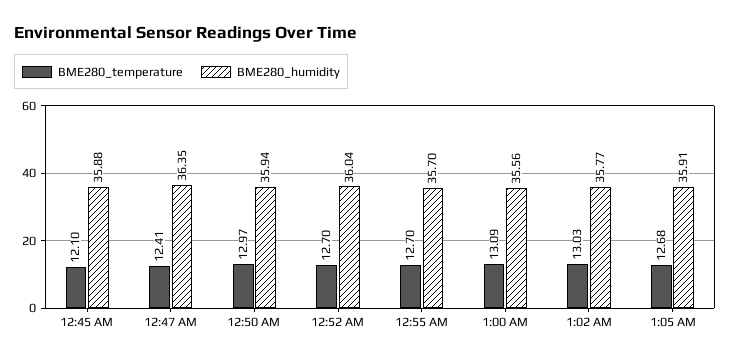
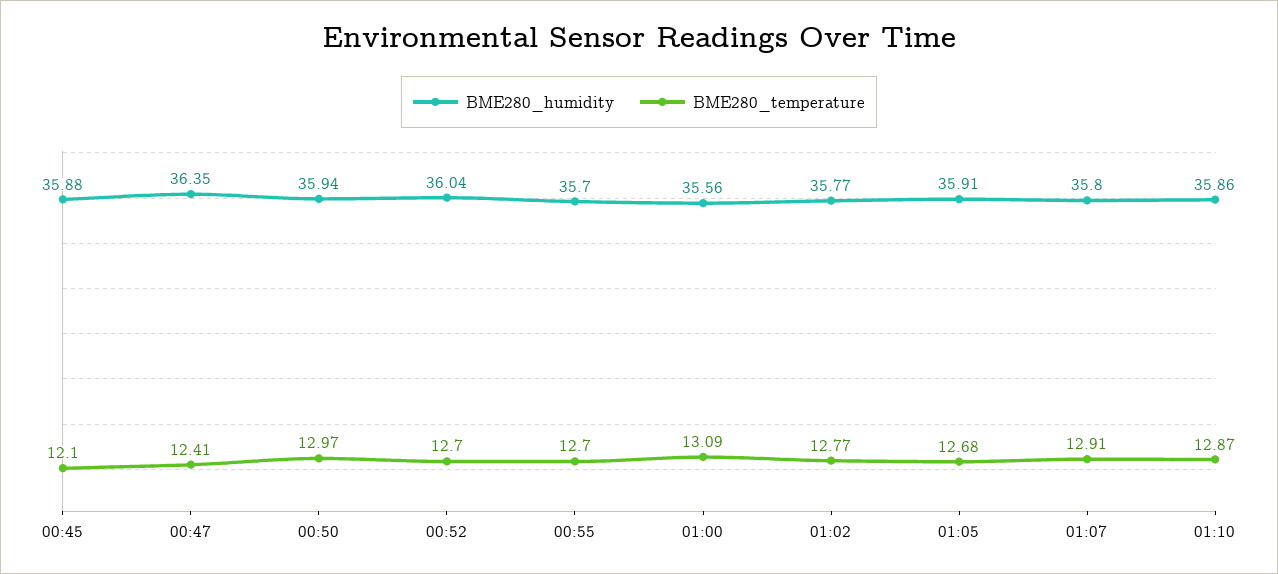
BME280_temperature, 1:02 AM: 13.03 -> 12.77
BME280_humidity, 01:07: none -> 35.8
BME280_temperature, 01:07: none -> 12.91
BME280_humidity, 01:10: none -> 35.86
BME280_temperature, 01:10: none -> 12.87

